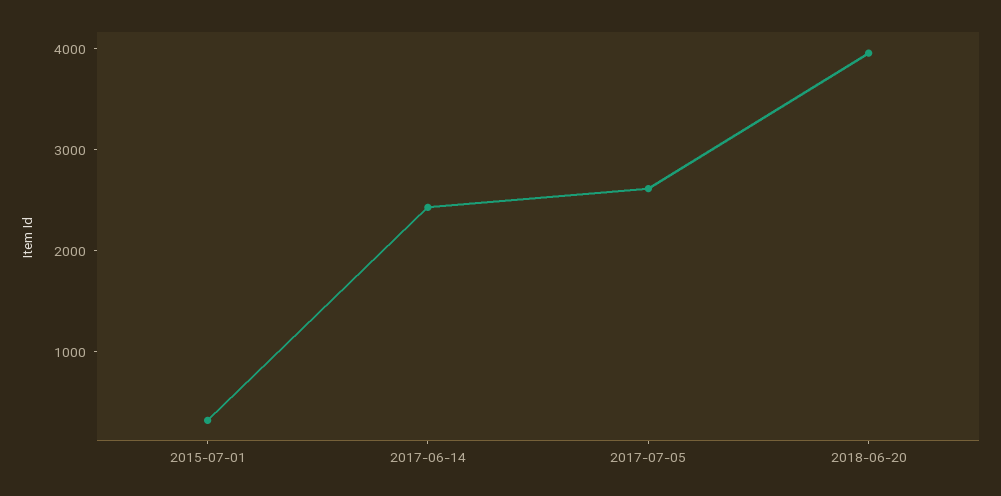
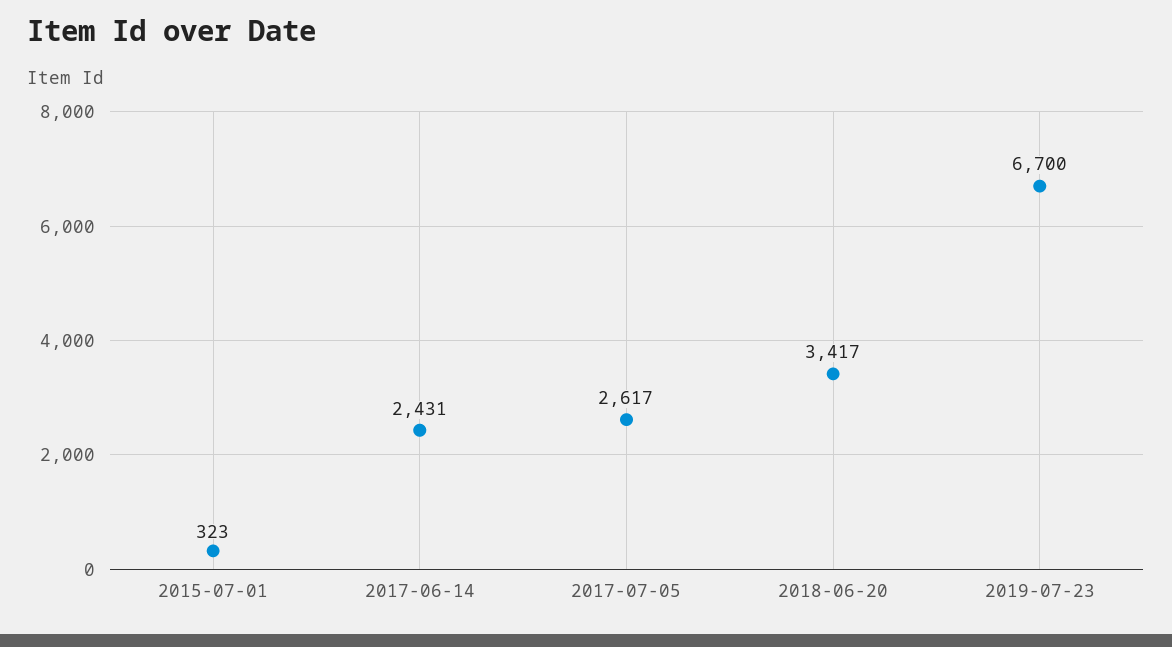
2018-06-20: 4000 -> 3417
2019-07-23: none -> 6700

